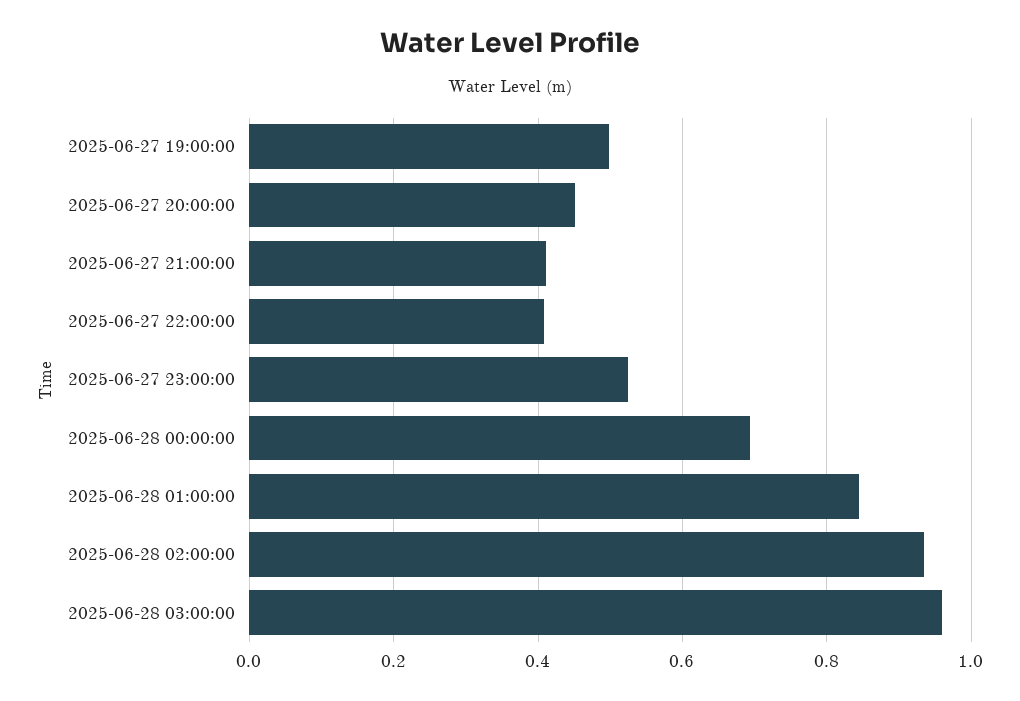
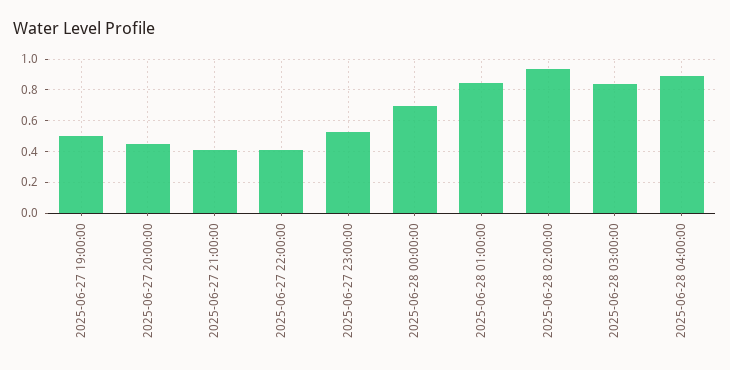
2025-06-28 03:00:00: 0.96 -> 0.85
2025-06-28 04:00:00: none -> 0.9

